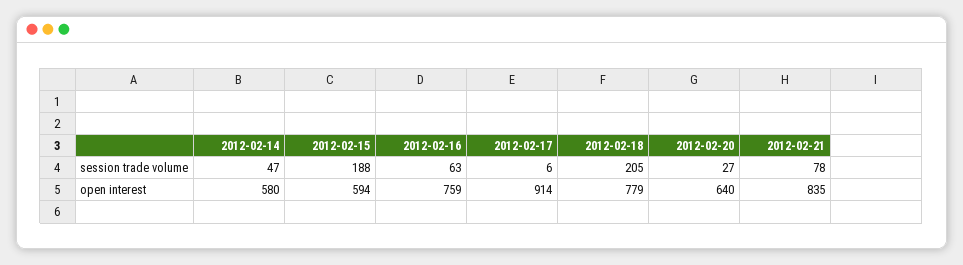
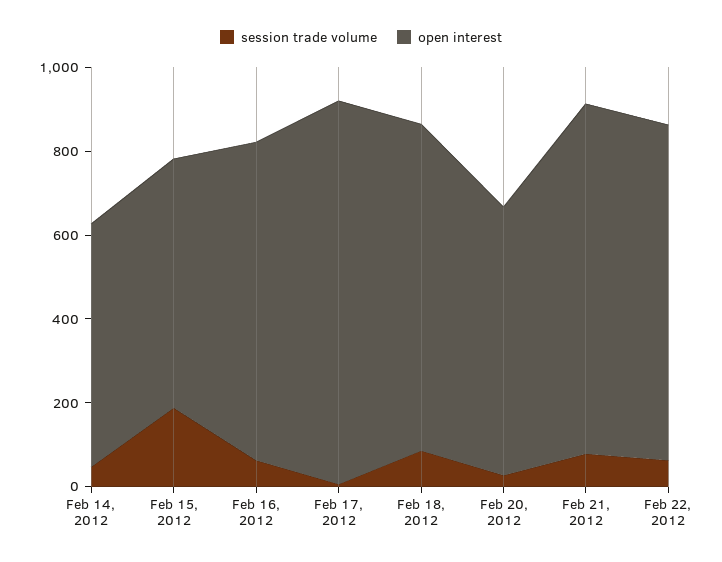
session trade volume, 2012-02-18: 205 -> 100
session trade volume, Feb 22, 2012: none -> 50
open interest, Feb 22, 2012: none -> 800

